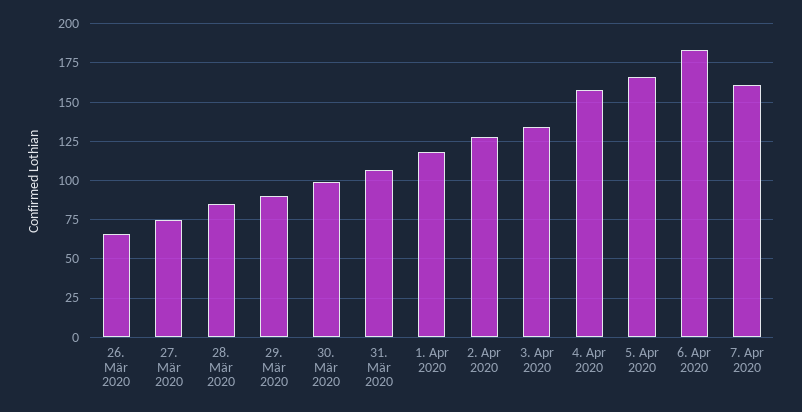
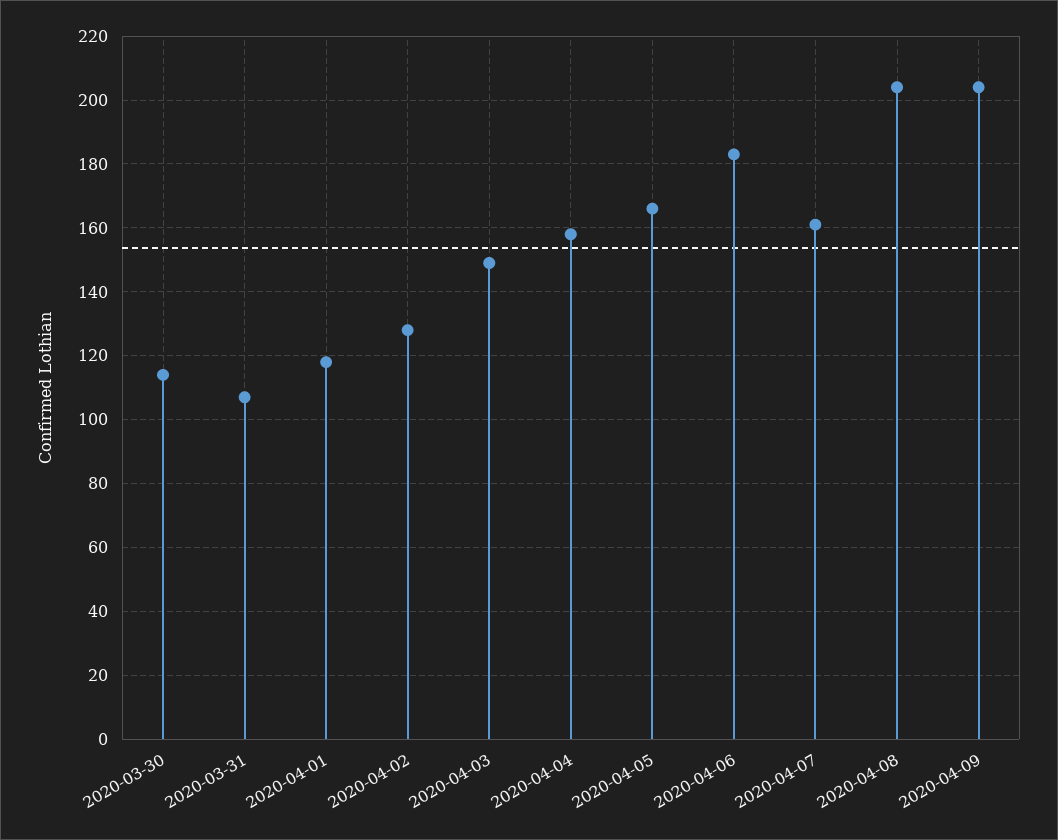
26. Mär 2020: 65 -> none
27. Mär 2020: 75 -> none
28. Mär 2020: 85 -> none
29. Mär 2020: 90 -> none
30. Mär 2020: 100 -> 115
3. Apr 2020: 135 -> 150
2020-04-08: none -> 205
2020-04-09: none -> 205

